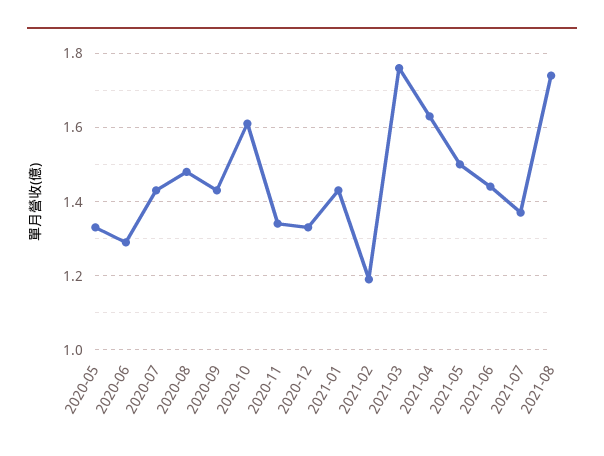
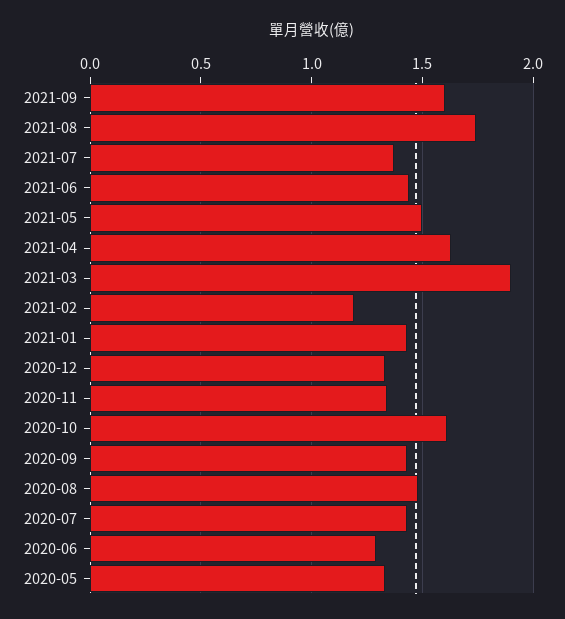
2021-03: 1.75 -> 1.9
2021-09: none -> 1.6

